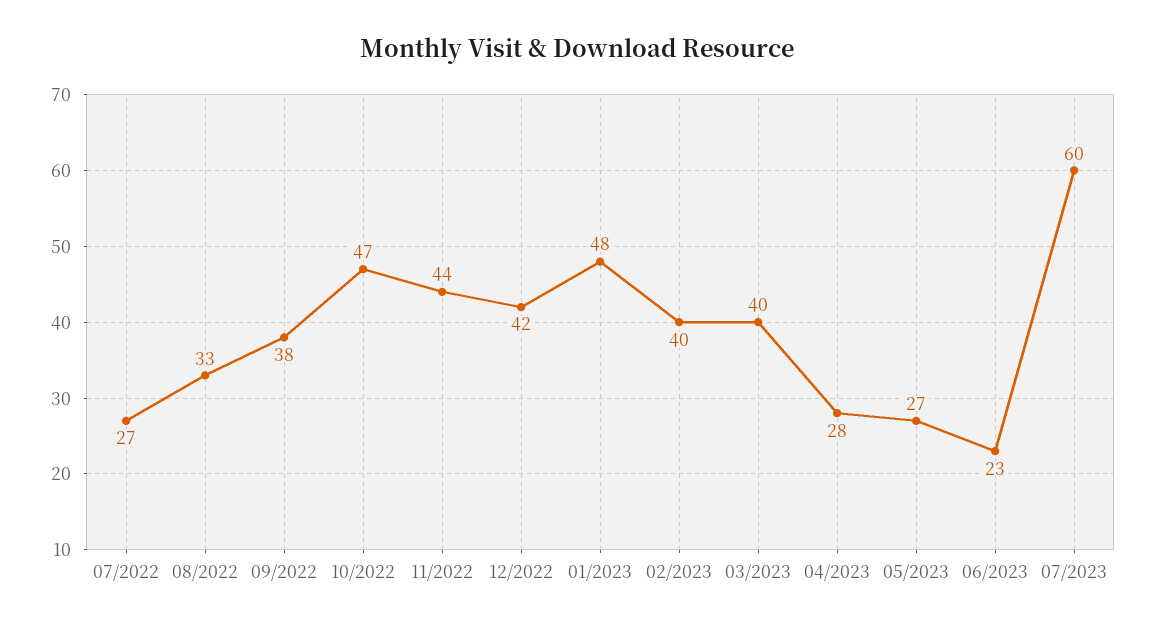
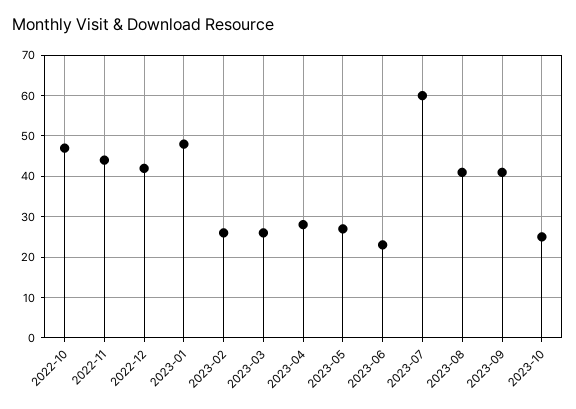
07/2022: 27 -> none
08/2022: 33 -> none
09/2022: 38 -> none
02/2023: 40 -> 25
03/2023: 40 -> 25
2023-08: none -> 40
2023-09: none -> 40
2023-10: none -> 25

